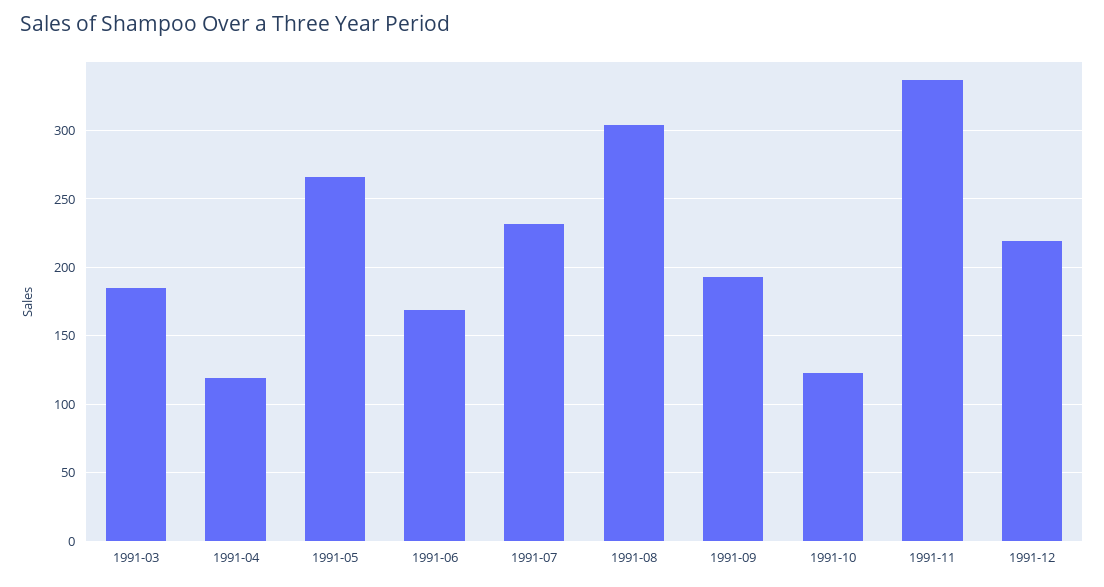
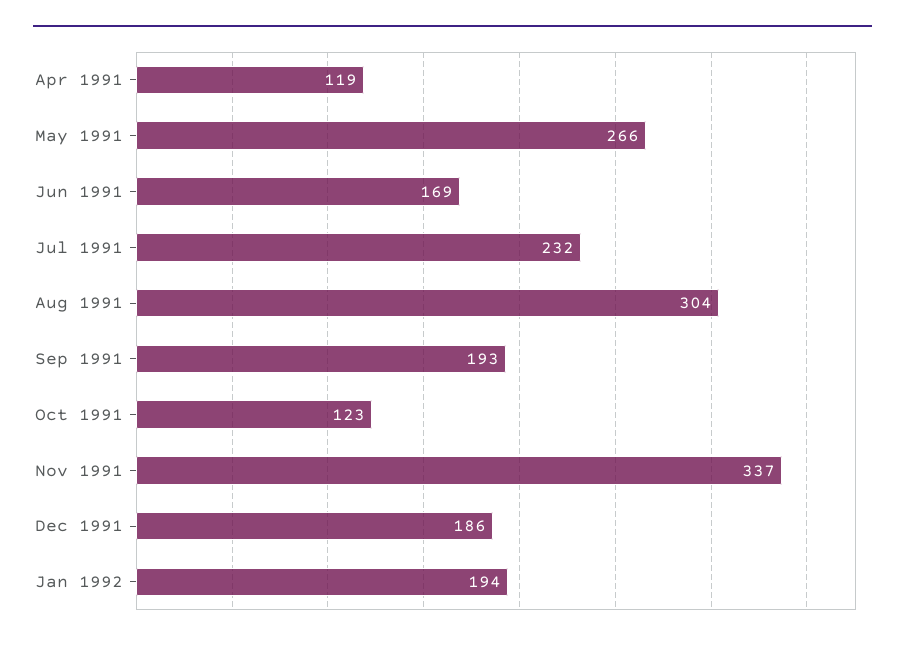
1991-03: 185 -> none
1991-12: 220 -> 186
Jan 1992: none -> 194

